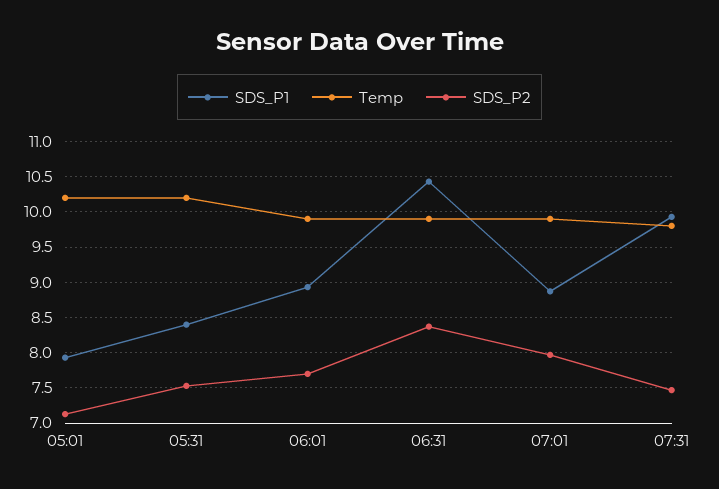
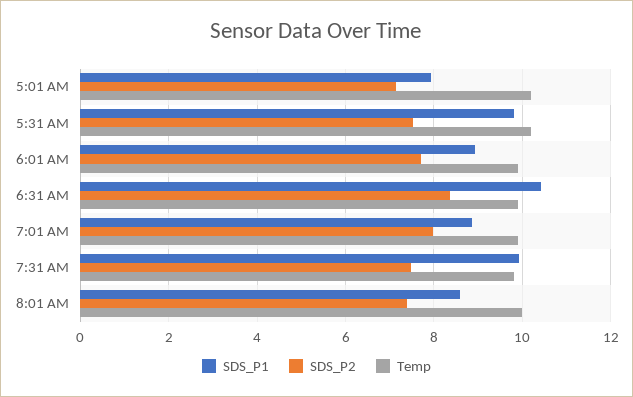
SDS_P1, 05:31: 8.4 -> 9.8
SDS_P1, 8:01 AM: none -> 8.6
SDS_P2, 8:01 AM: none -> 7.4
Temp, 8:01 AM: none -> 10

